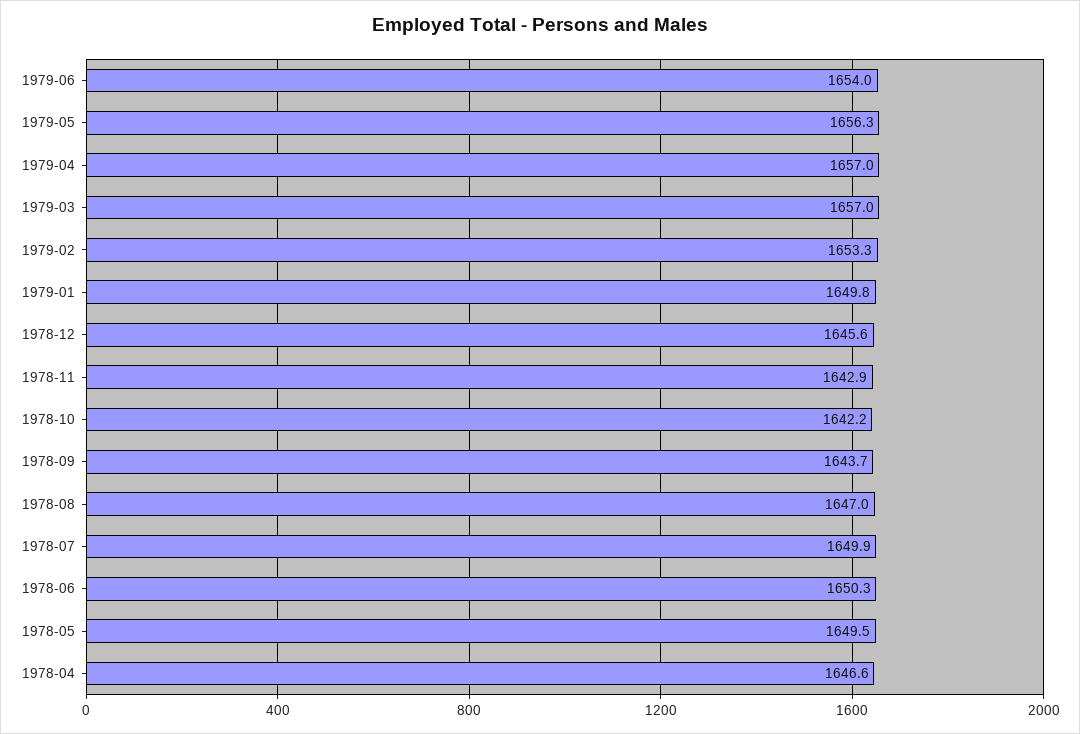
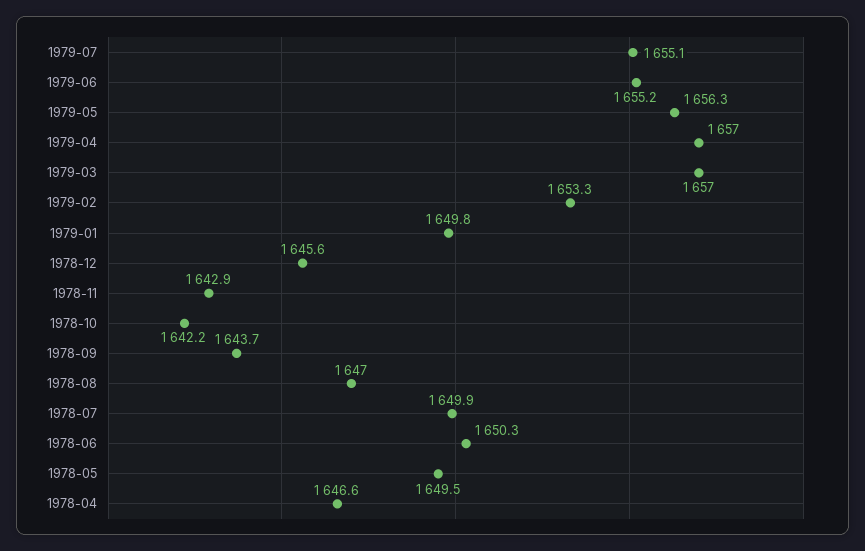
1979-06: 1654 -> 1655.2
1979-07: none -> 1655.1

